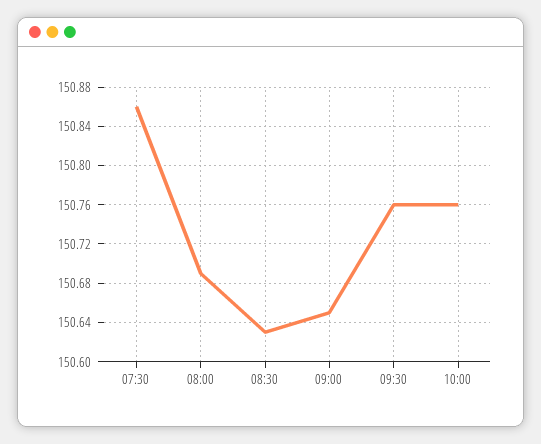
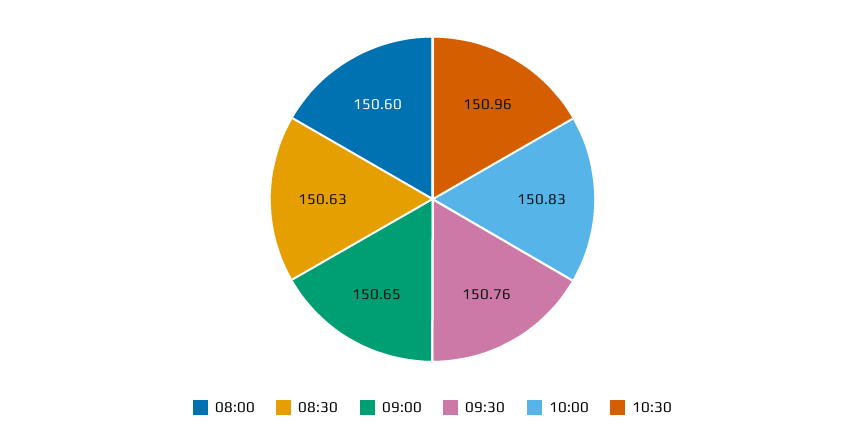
07:30: 150.86 -> none
08:00: 150.69 -> 150.6
10:00: 150.76 -> 150.83
10:30: none -> 150.96

